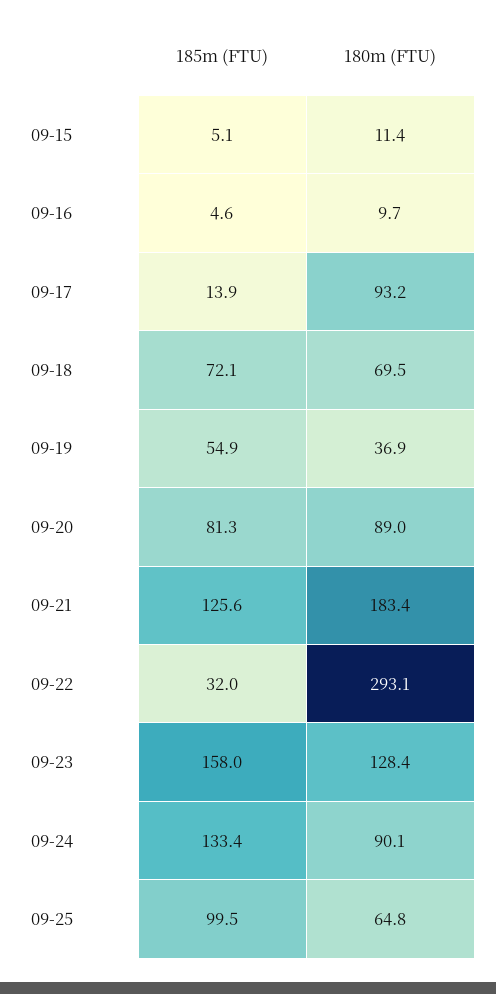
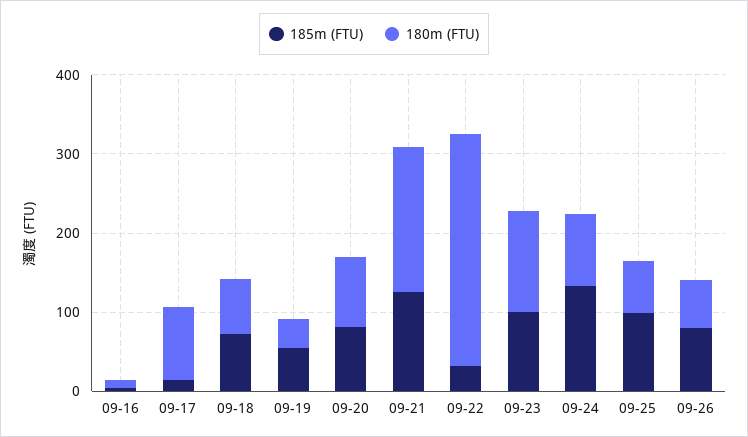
185m (FTU), 09-15: 5.1 -> none
180m (FTU), 09-15: 11.4 -> none
185m (FTU), 09-23: 158 -> 100
185m (FTU), 09-26: none -> 80
180m (FTU), 09-26: none -> 60

